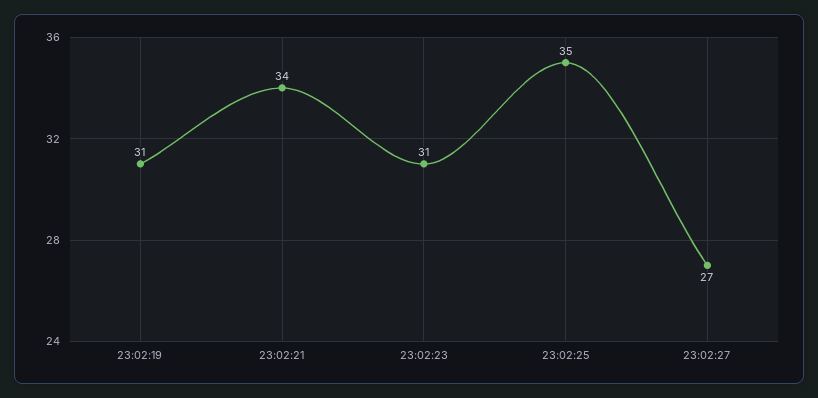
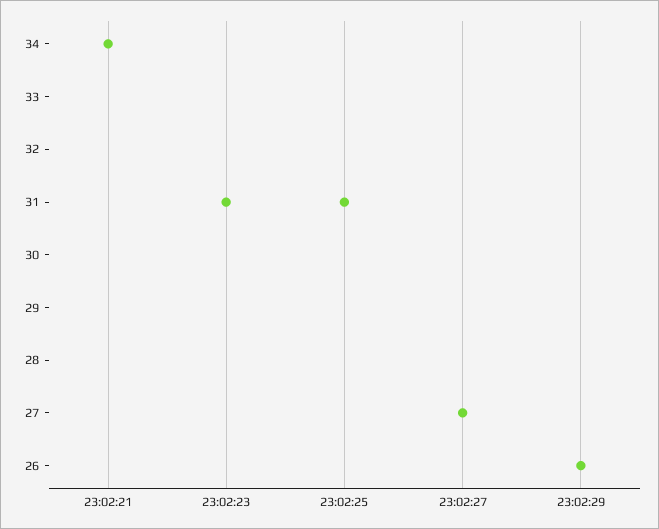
23:02:19: 31 -> none
23:02:25: 35 -> 31
23:02:29: none -> 26

